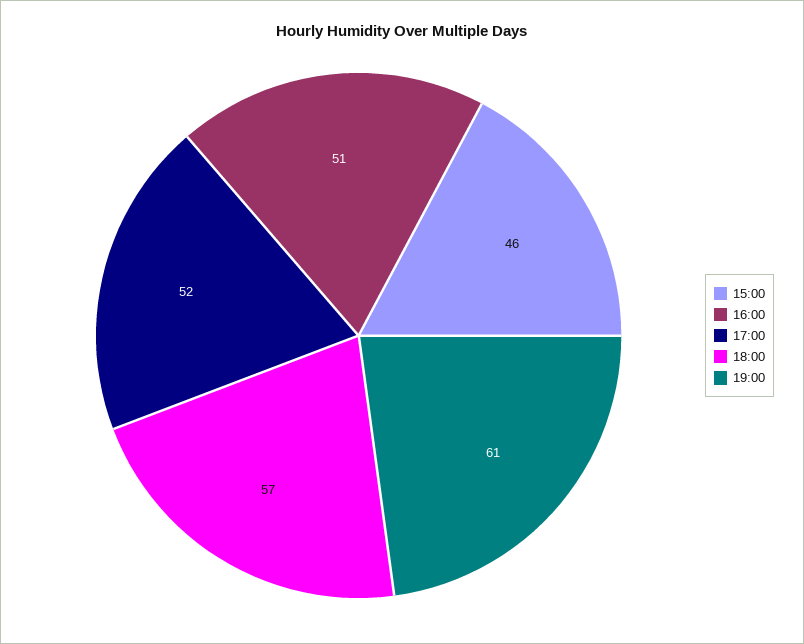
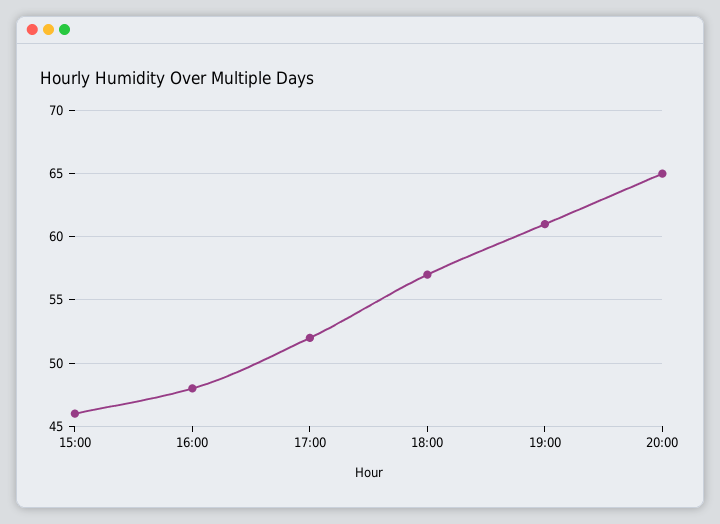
16:00: 51 -> 48
20:00: none -> 65

